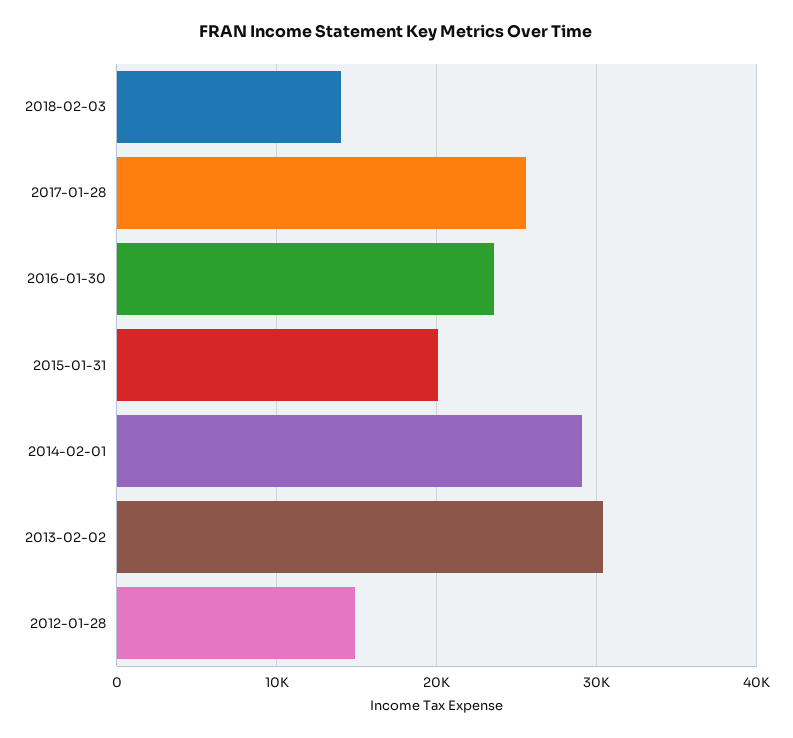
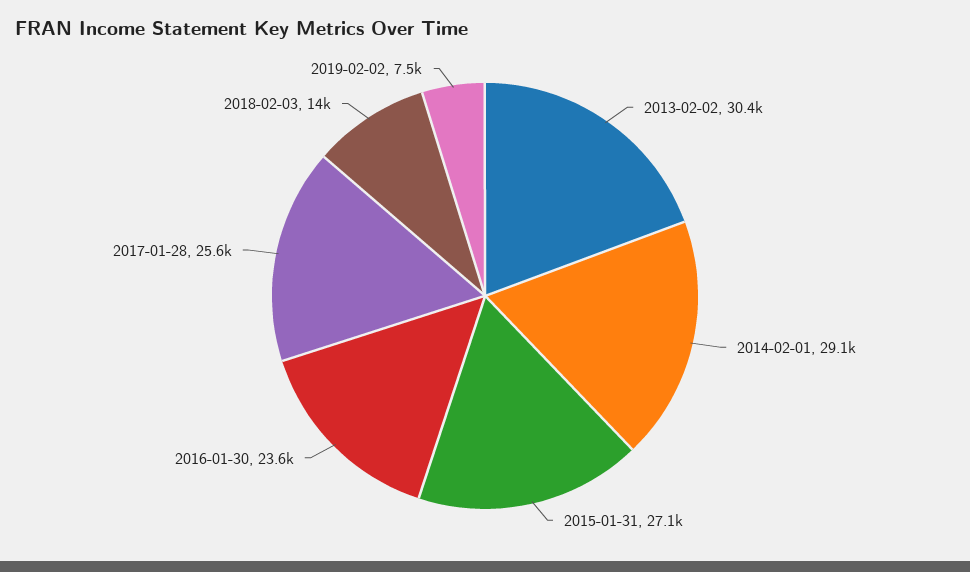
2015-01-31: 20000 -> 27100
2012-01-28: 15000 -> none
2019-02-02: none -> 7500

